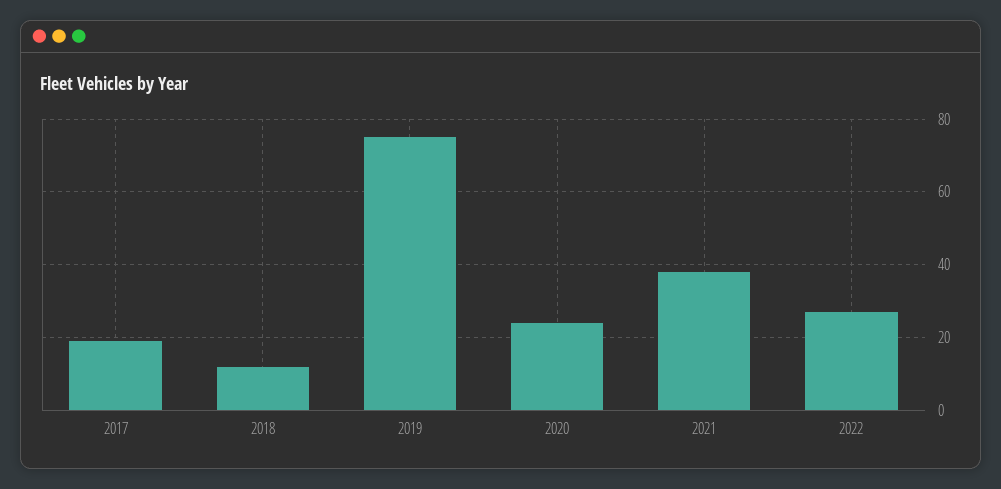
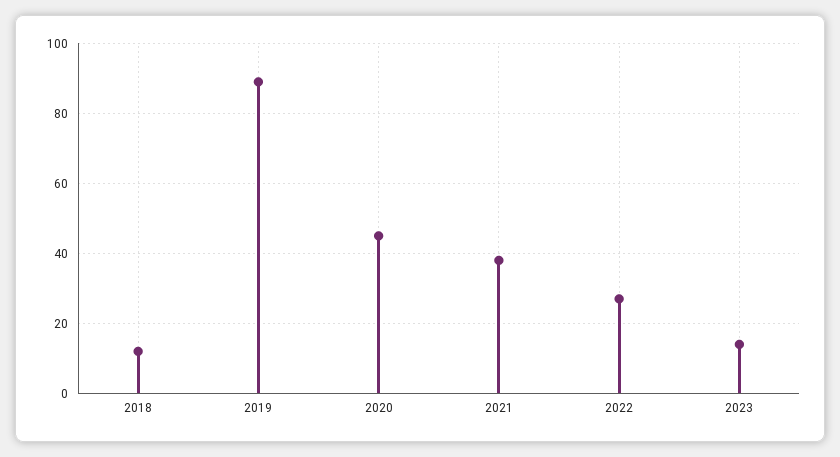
2017: 20 -> none
2019: 75 -> 90
2020: 25 -> 45
2023: none -> 15

